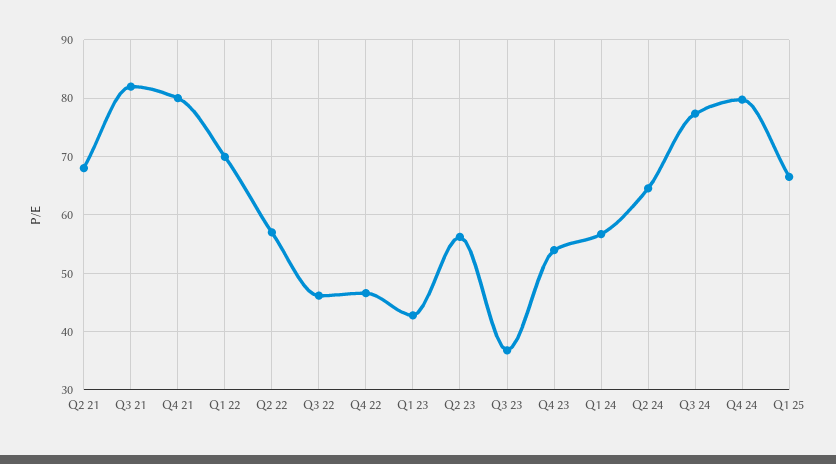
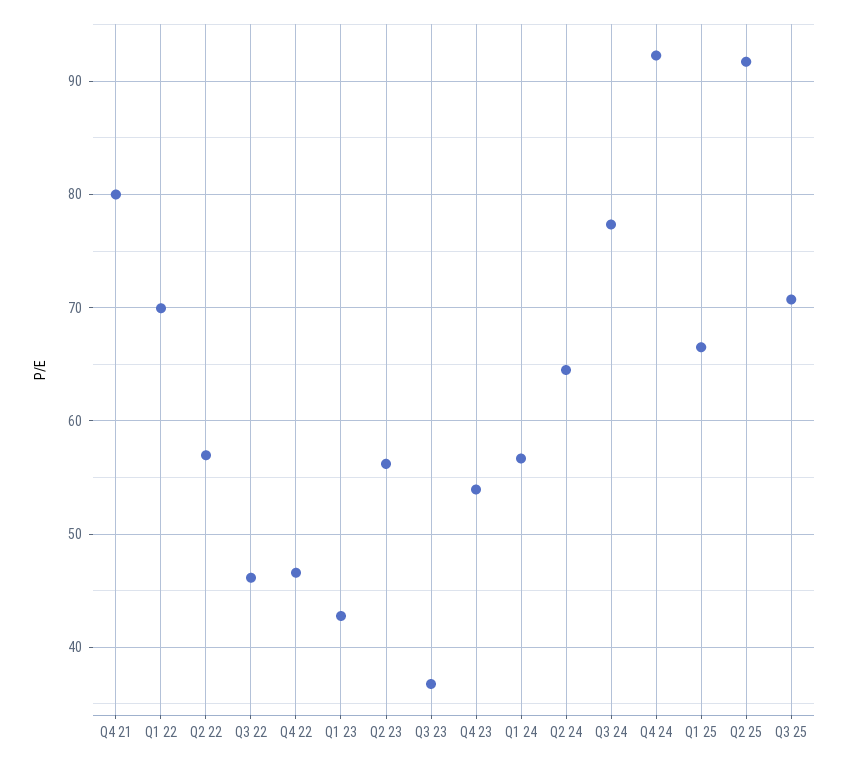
Q2 21: 68 -> none
Q3 21: 82 -> none
Q4 24: 80 -> 92
Q2 25: none -> 92
Q3 25: none -> 71

